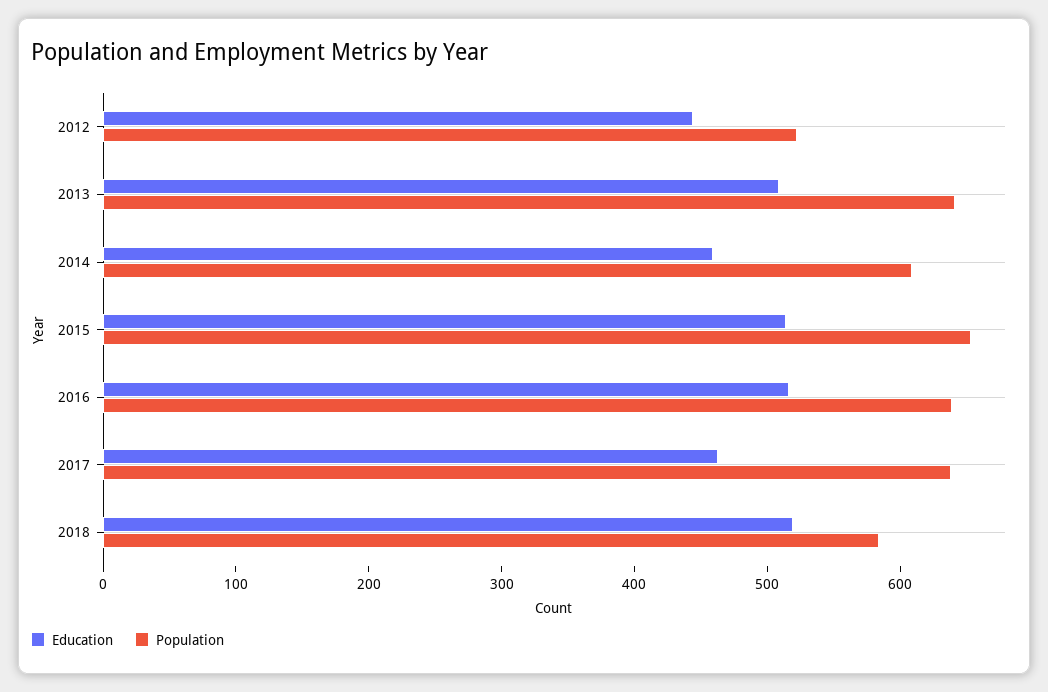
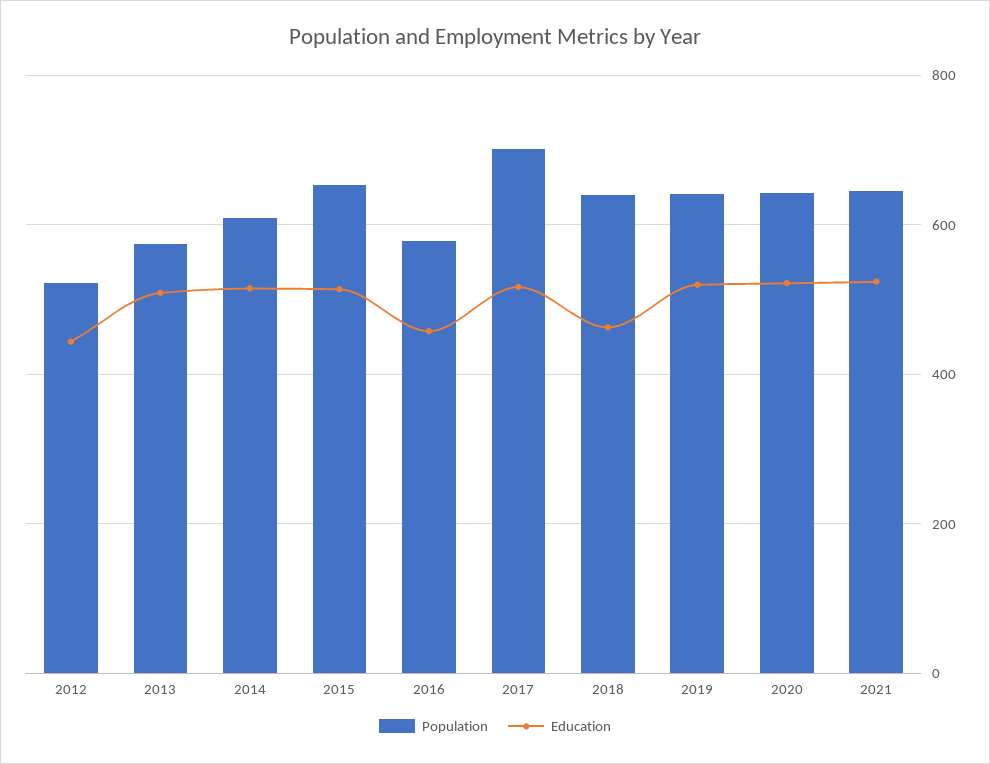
Population, 2013: 640 -> 580
Education, 2014: 460 -> 520
Education, 2016: 520 -> 460
Population, 2016: 640 -> 580
Education, 2017: 460 -> 520
Population, 2017: 640 -> 700
Education, 2018: 520 -> 460
Population, 2018: 580 -> 640
Population, 2019: none -> 640
Education, 2019: none -> 520
Population, 2020: none -> 640
Education, 2020: none -> 520
Population, 2021: none -> 640
Education, 2021: none -> 520

